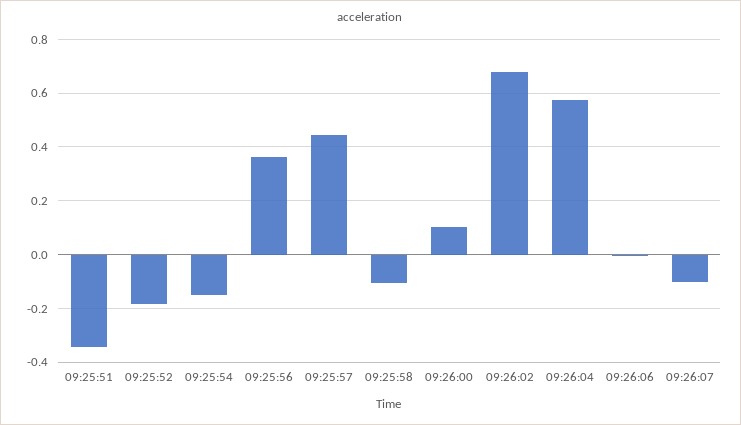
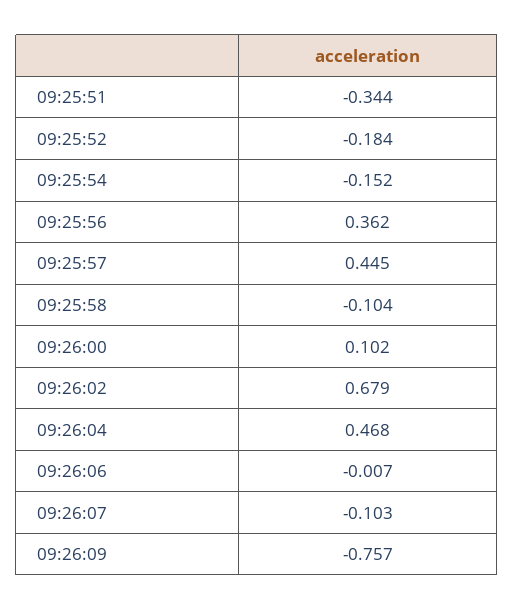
09:26:04: 0.575 -> 0.468
09:26:09: none -> -0.757

